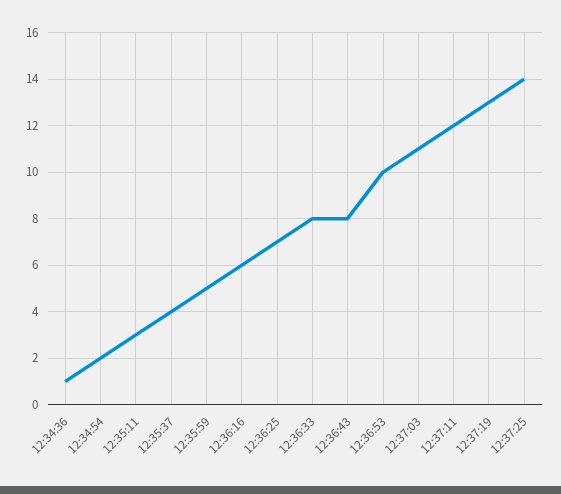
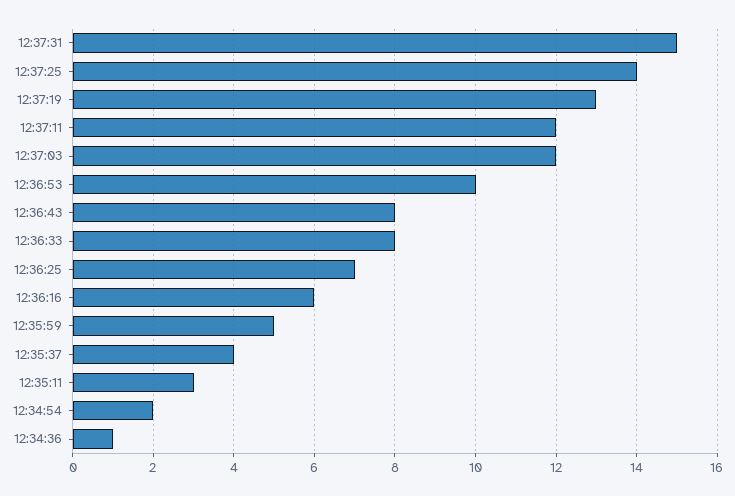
12:37:03: 11 -> 12
12:37:31: none -> 15

